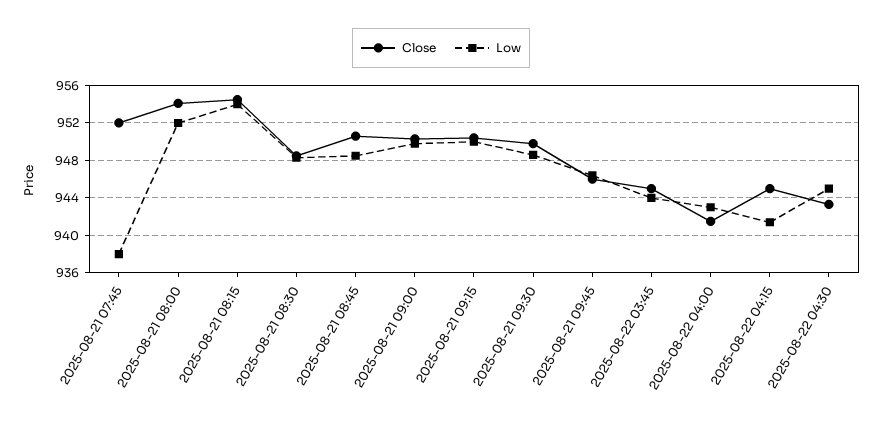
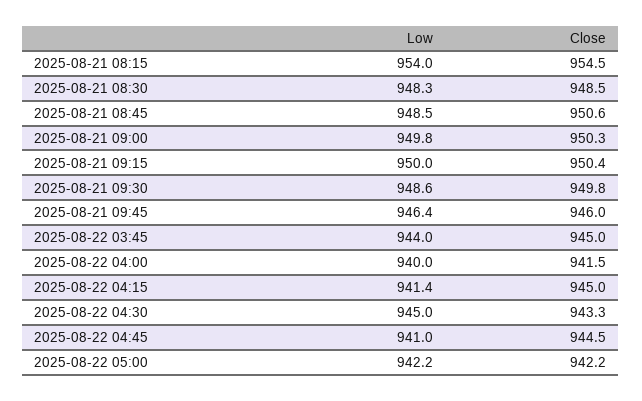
Close, 2025-08-21 07:45: 952 -> none
Low, 2025-08-21 07:45: 938 -> none
Close, 2025-08-21 08:00: 954 -> none
Low, 2025-08-21 08:00: 952 -> none
Low, 2025-08-22 04:00: 943 -> 940
Low, 2025-08-22 04:45: none -> 941
Close, 2025-08-22 04:45: none -> 944.5
Low, 2025-08-22 05:00: none -> 942.2
Close, 2025-08-22 05:00: none -> 942.2

